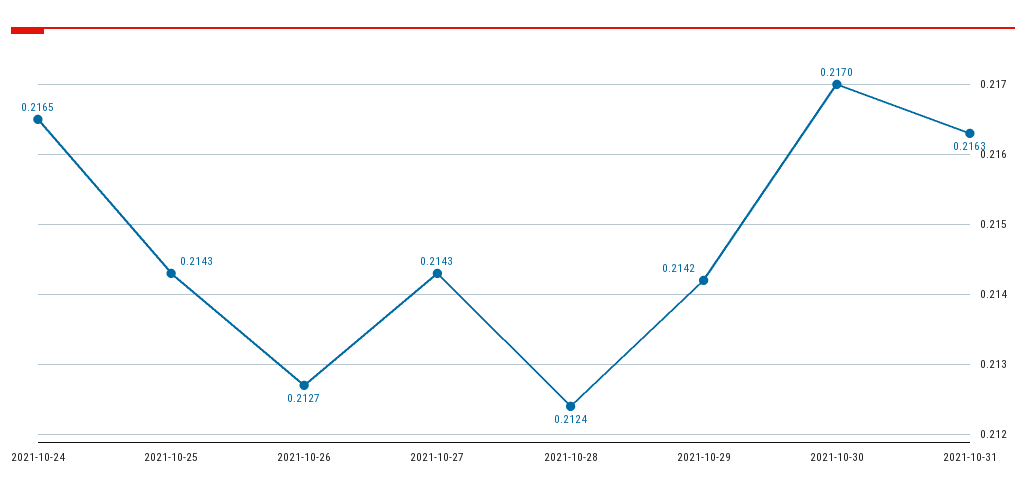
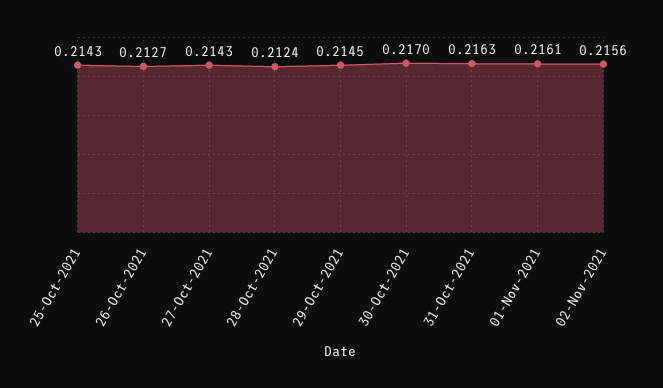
2021-10-24: 0.2165 -> none
2021-10-29: 0.2142 -> 0.2145
01-Nov-2021: none -> 0.2161
02-Nov-2021: none -> 0.2156

